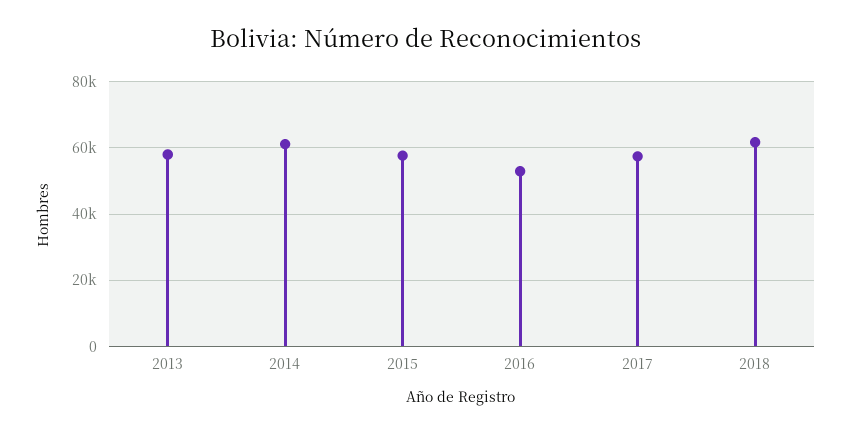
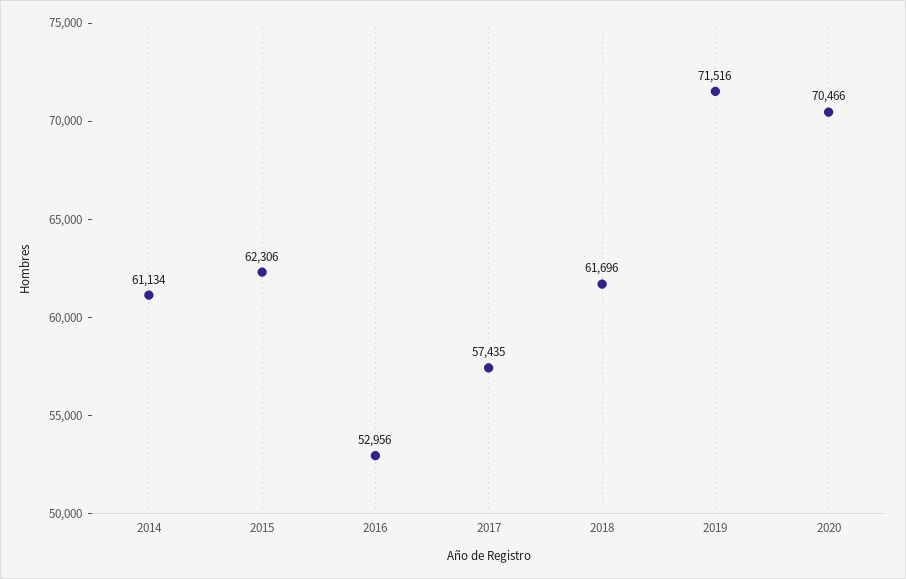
2013: 58000 -> none
2015: 58000 -> 62306
2019: none -> 71516
2020: none -> 70466

